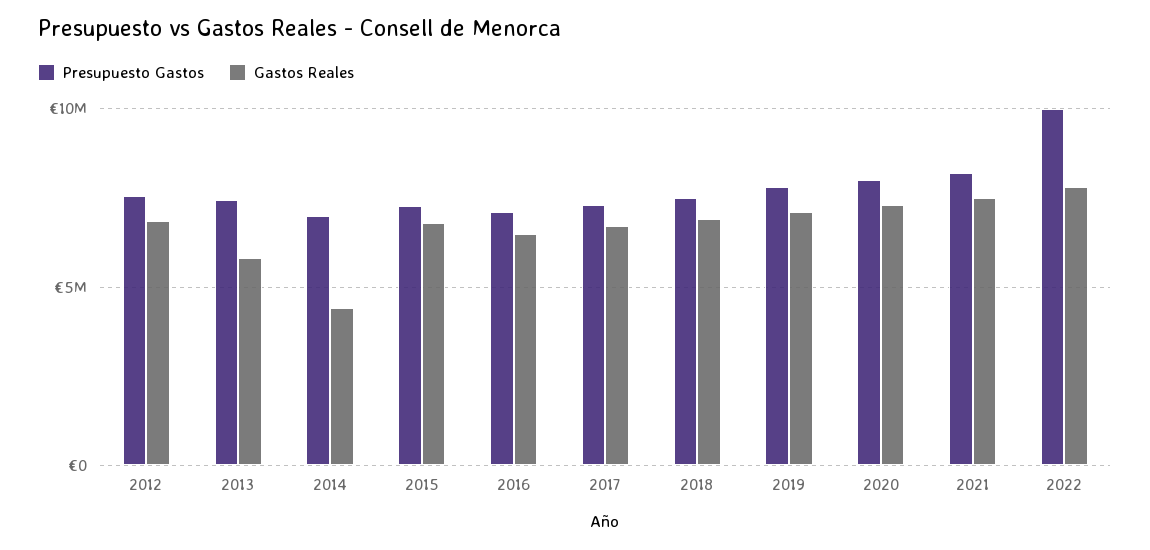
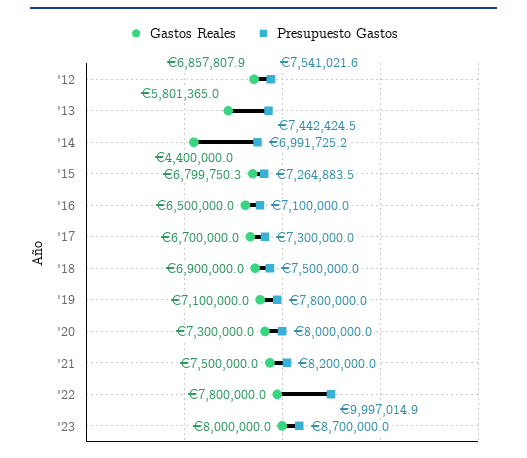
Gastos Reales, '23: none -> 8000000
Presupuesto Gastos, '23: none -> 8700000

